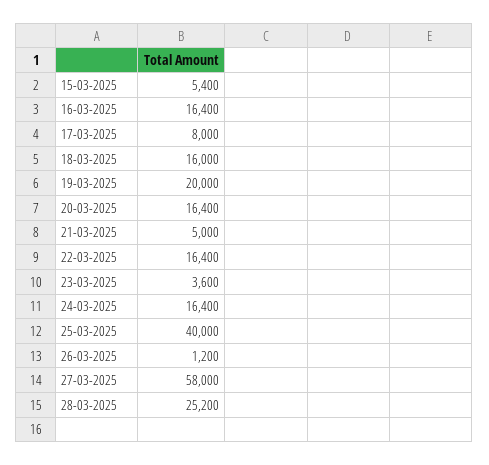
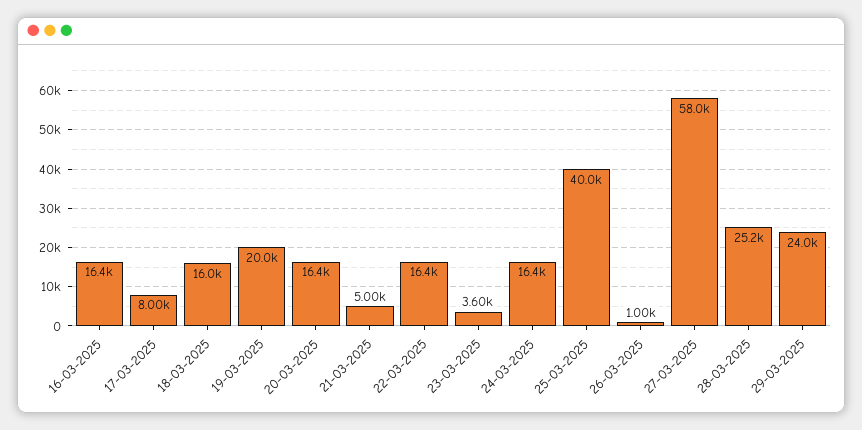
15-03-2025: 5400 -> none
26-03-2025: 1200 -> 1000
29-03-2025: none -> 24000

